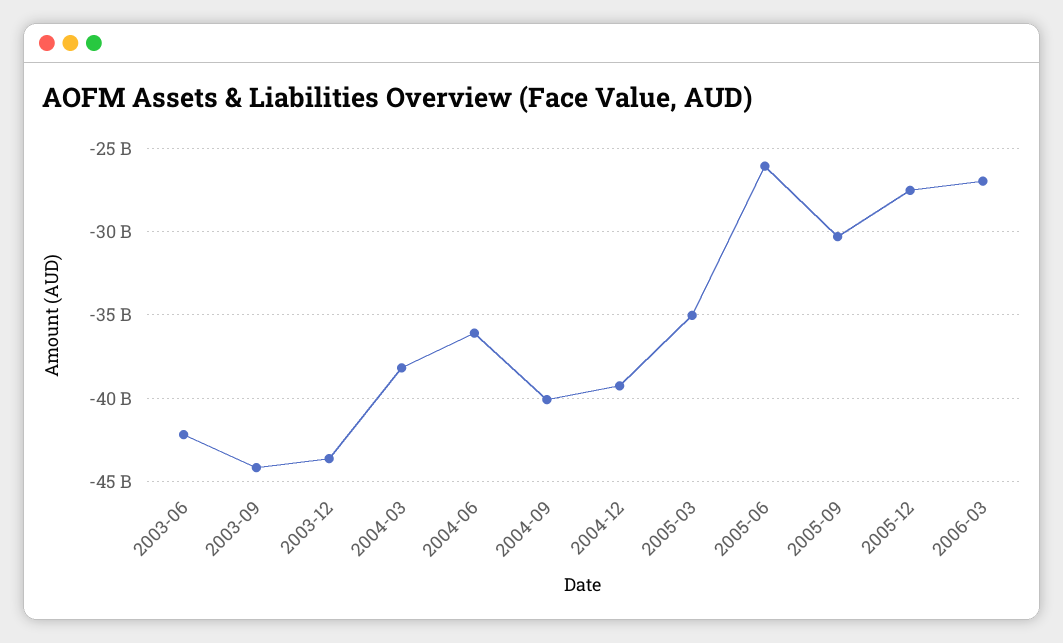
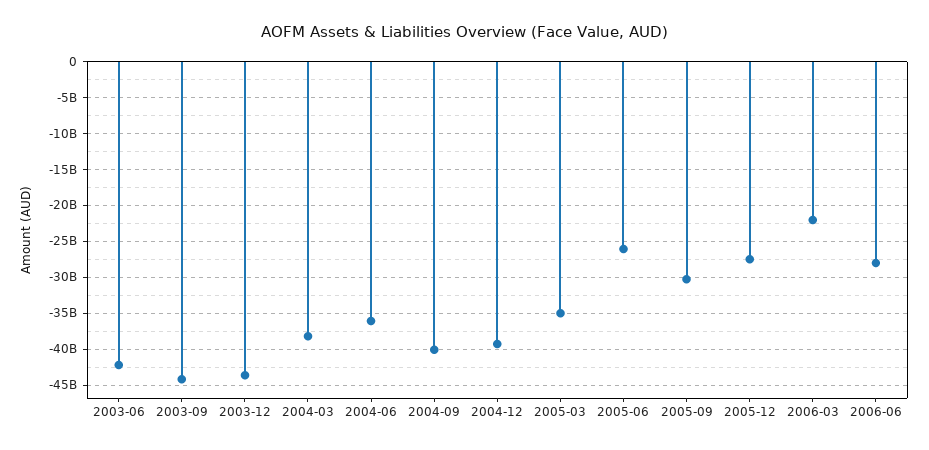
2006-03: -27000000000 -> -22000000000
2006-06: none -> -28000000000

